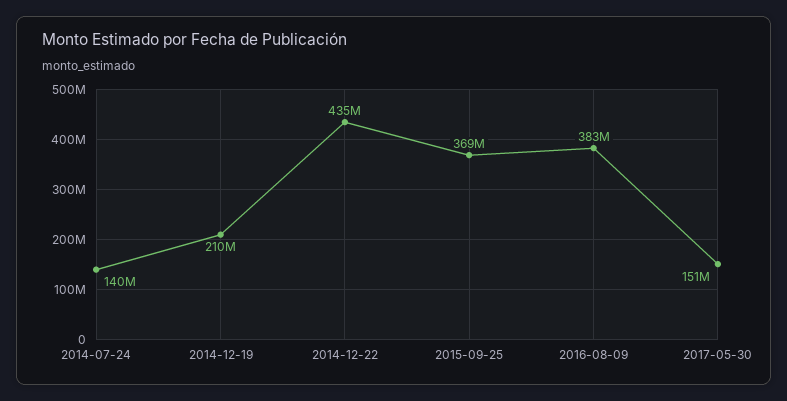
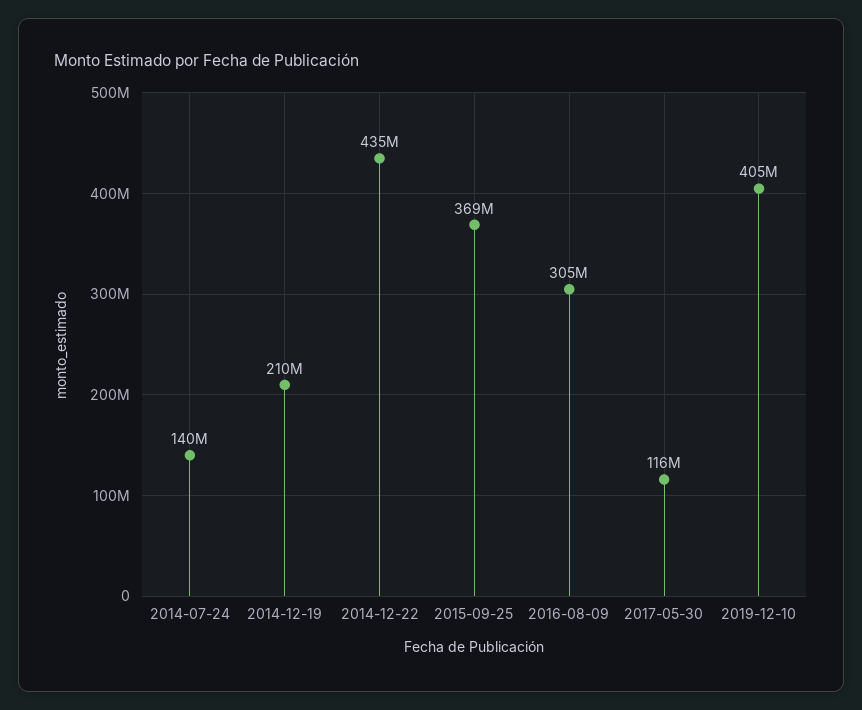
2016-08-09: 383000000 -> 305000000
2017-05-30: 151000000 -> 116000000
2019-12-10: none -> 405000000

